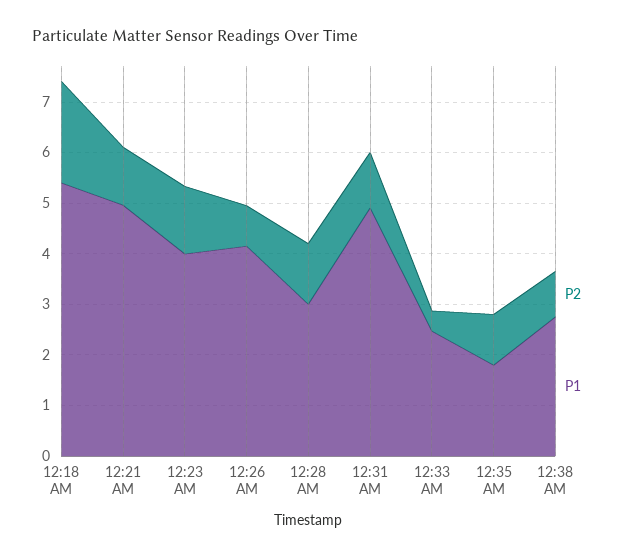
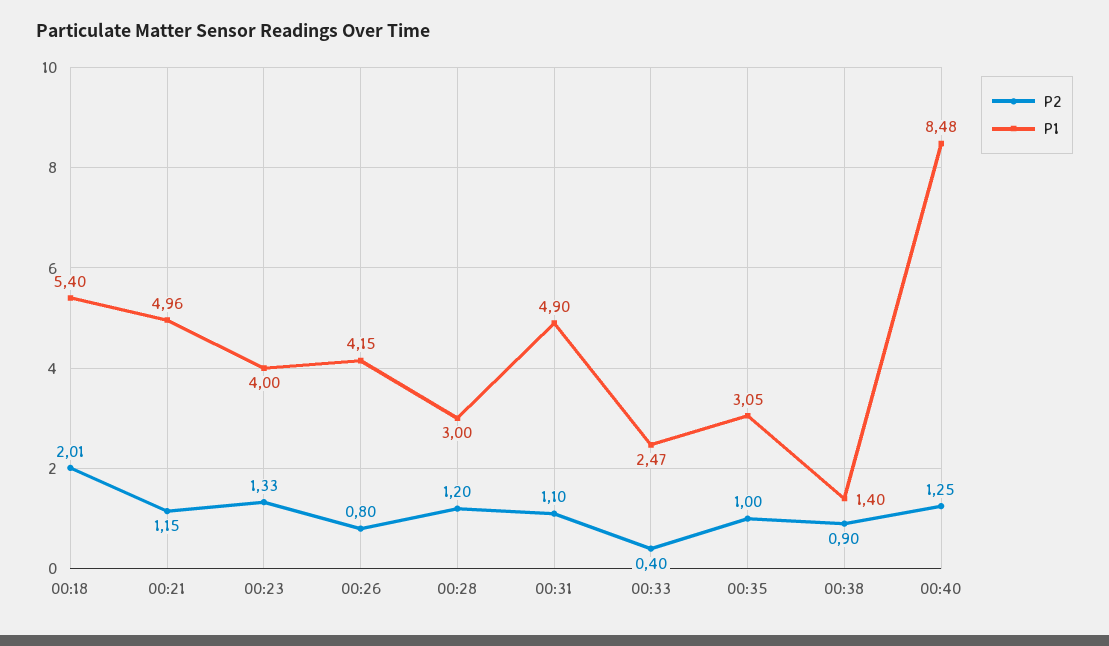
P1, 12:35 AM: 1.8 -> 3.05
P1, 12:38 AM: 2.8 -> 1.4
P2, 00:40: none -> 1.25
P1, 00:40: none -> 8.48

